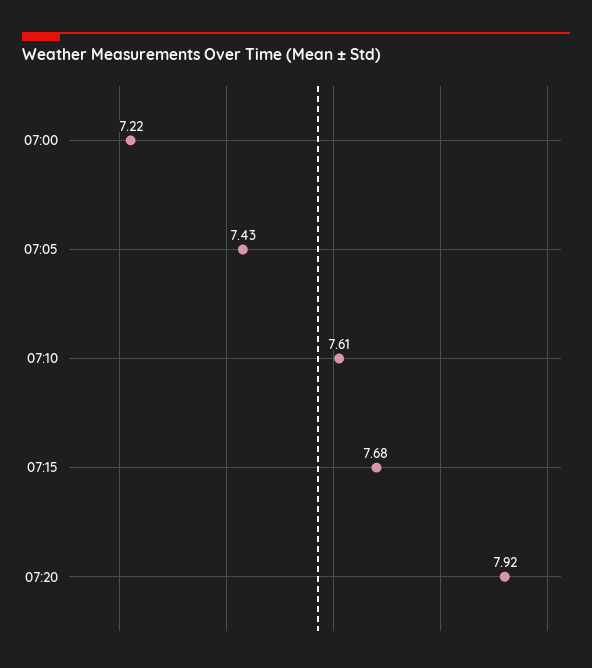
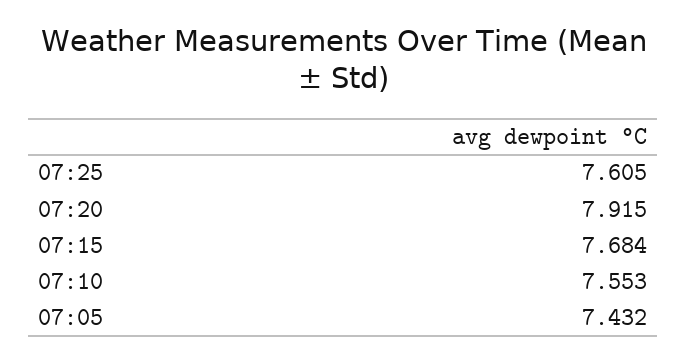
07:00: 7.22 -> none
07:10: 7.61 -> 7.553
07:25: none -> 7.605

